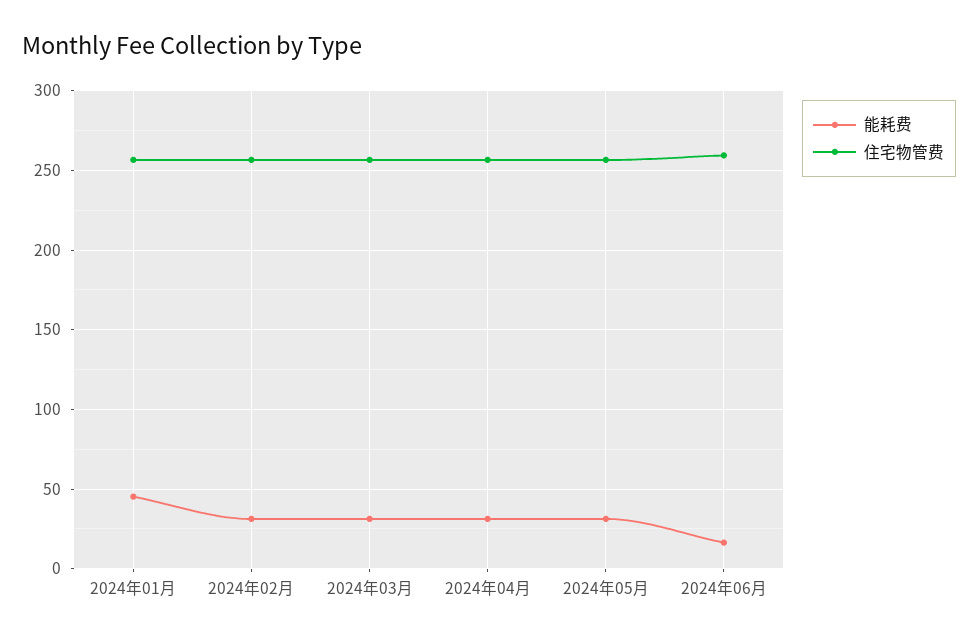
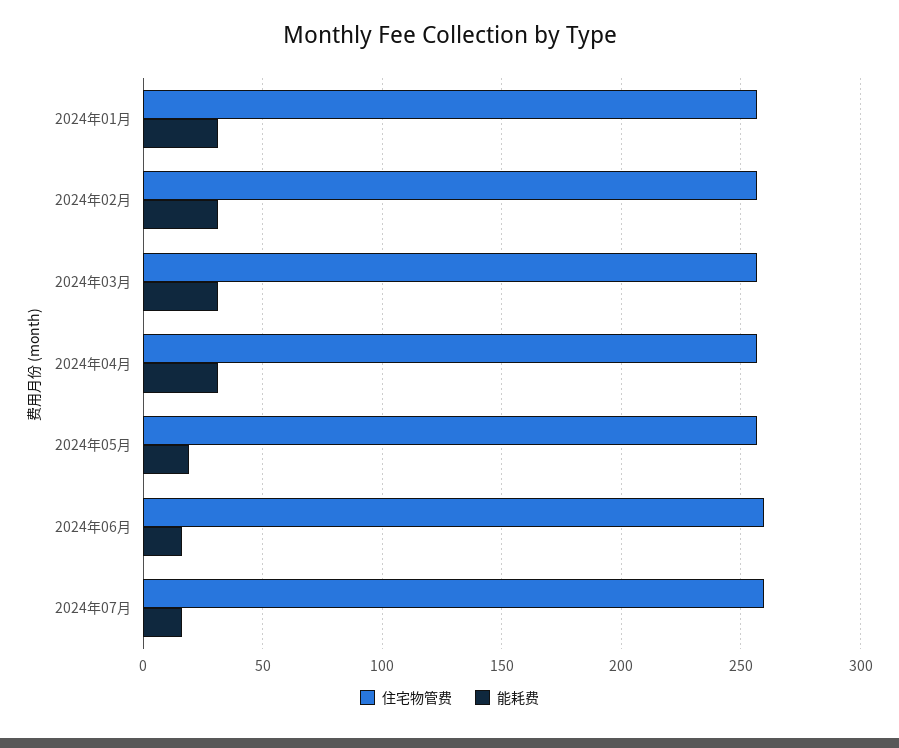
能耗费, 2024年01月: 45 -> 30
能耗费, 2024年05月: 30 -> 20
住宅物管费, 2024年07月: none -> 260
能耗费, 2024年07月: none -> 15

